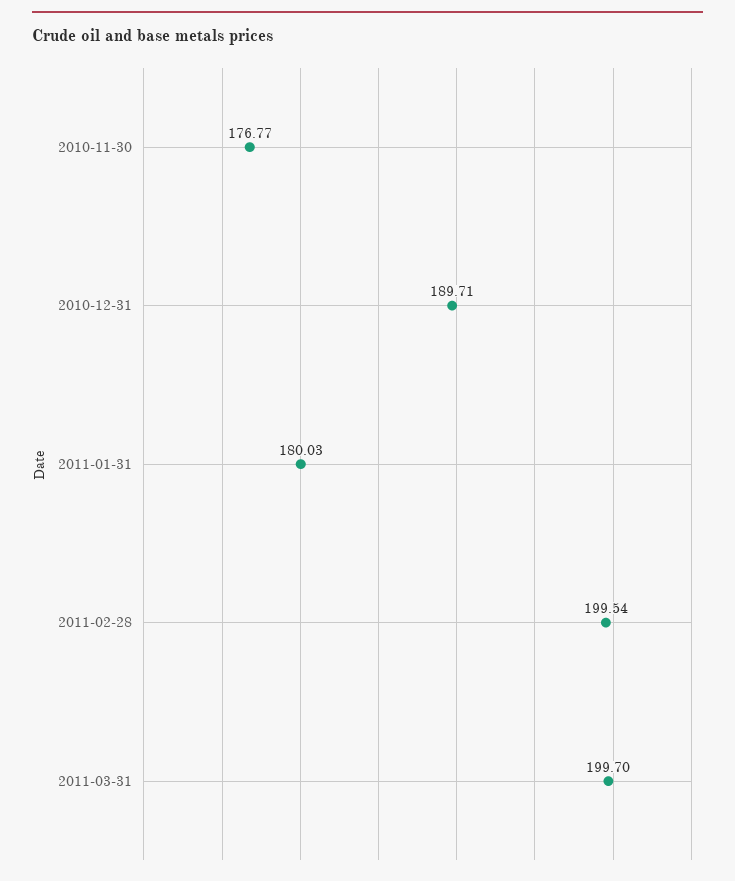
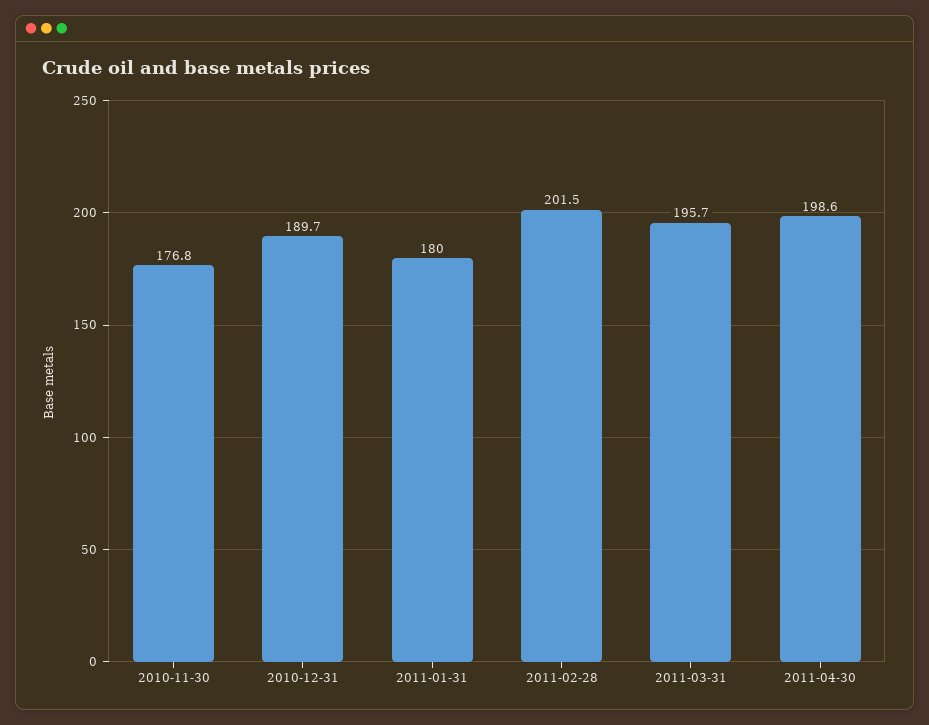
2011-02-28: 199.54 -> 201.5
2011-03-31: 199.7 -> 195.7
2011-04-30: none -> 198.6

